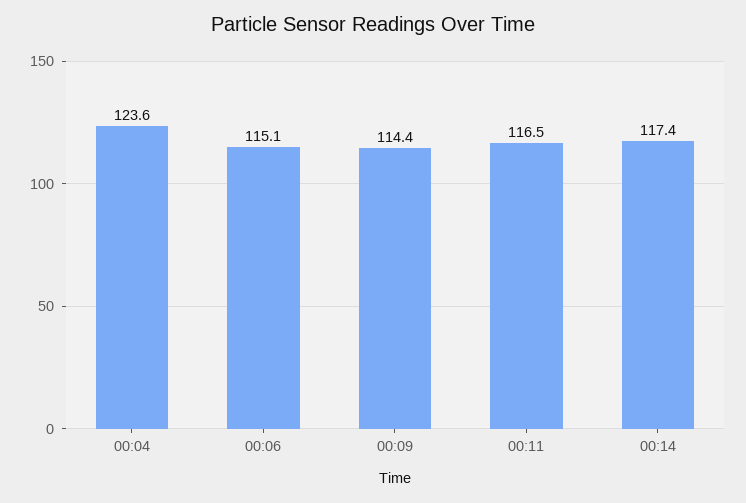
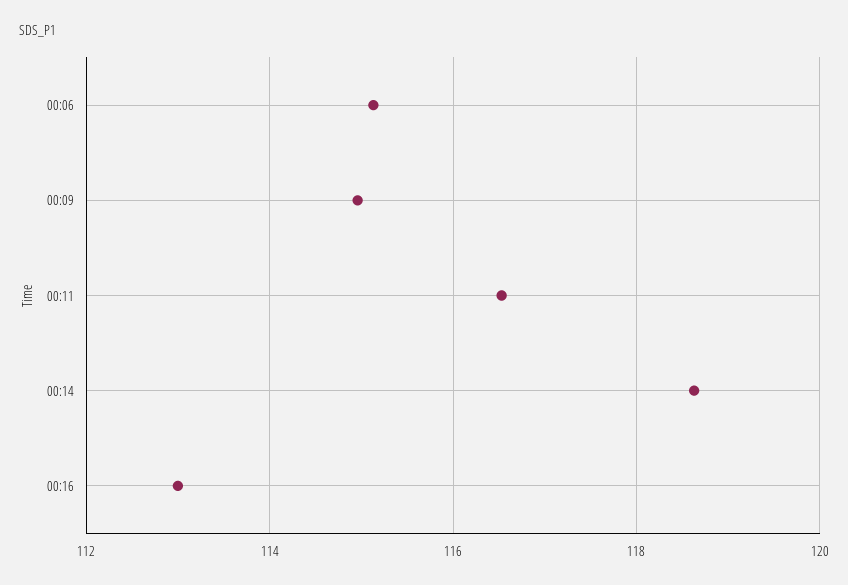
00:04: 123.6 -> none
00:09: 114.4 -> 115
00:14: 117.4 -> 118.6
00:16: none -> 113

